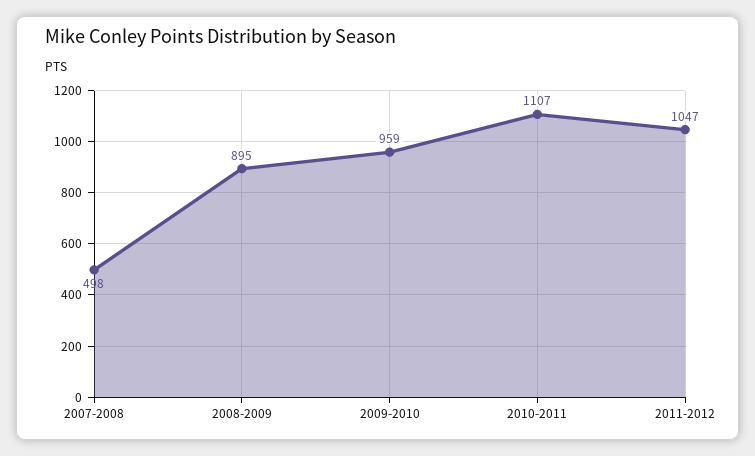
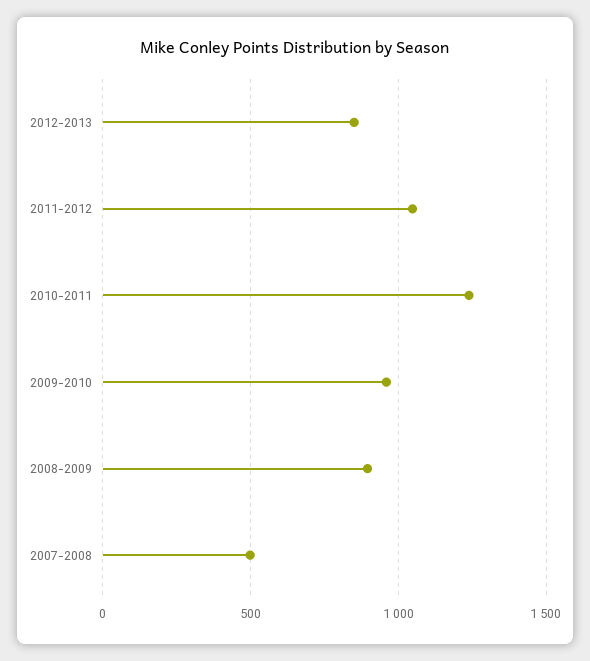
2010-2011: 1107 -> 1250
2012-2013: none -> 850

